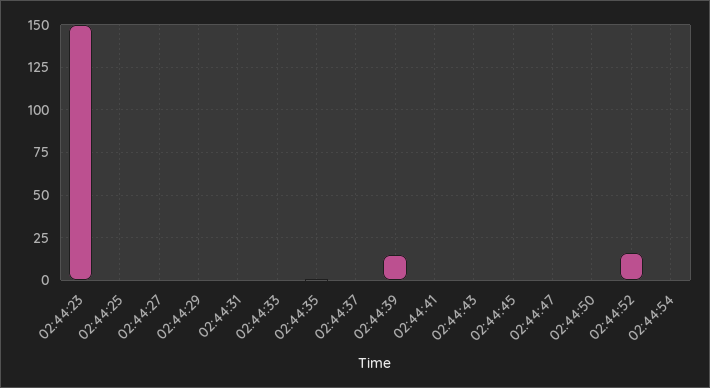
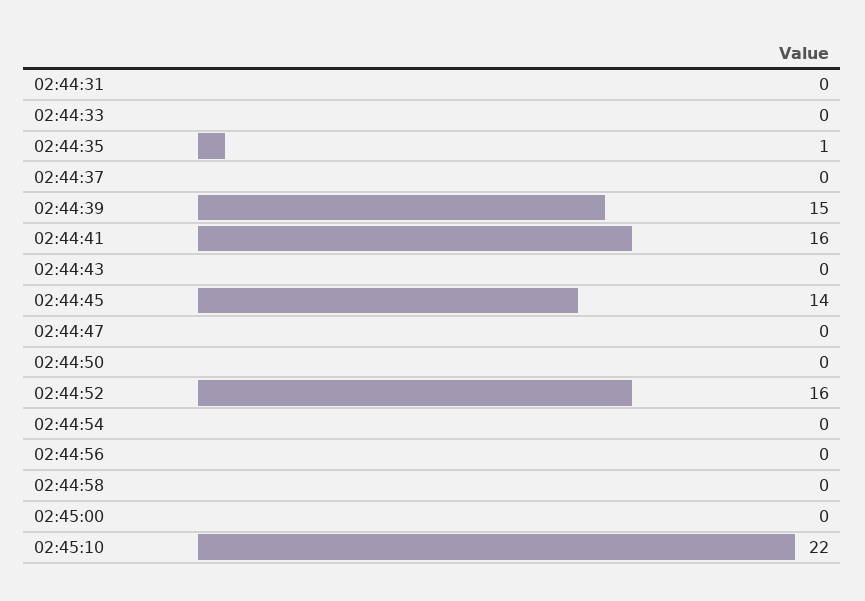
02:44:23: 150 -> none
02:44:25: 0 -> none
02:44:27: 0 -> none
02:44:29: 0 -> none
02:44:41: 0 -> 16
02:44:45: 0 -> 14
02:44:56: none -> 0
02:44:58: none -> 0
02:45:00: none -> 0
02:45:10: none -> 22

